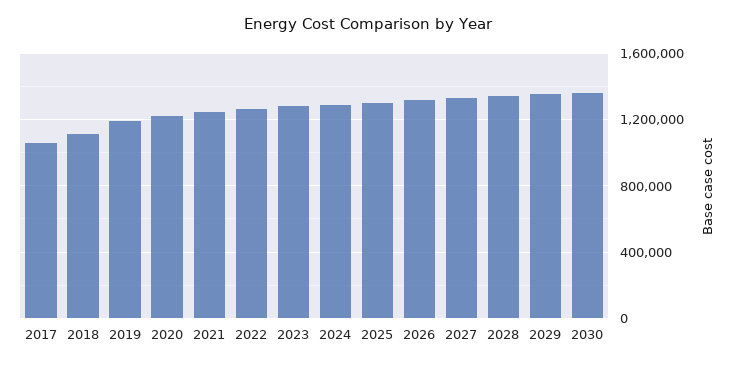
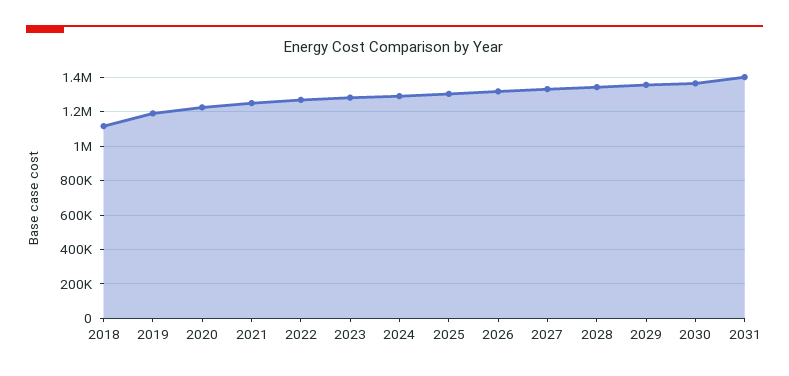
2017: 1050000 -> none
2031: none -> 1400000

